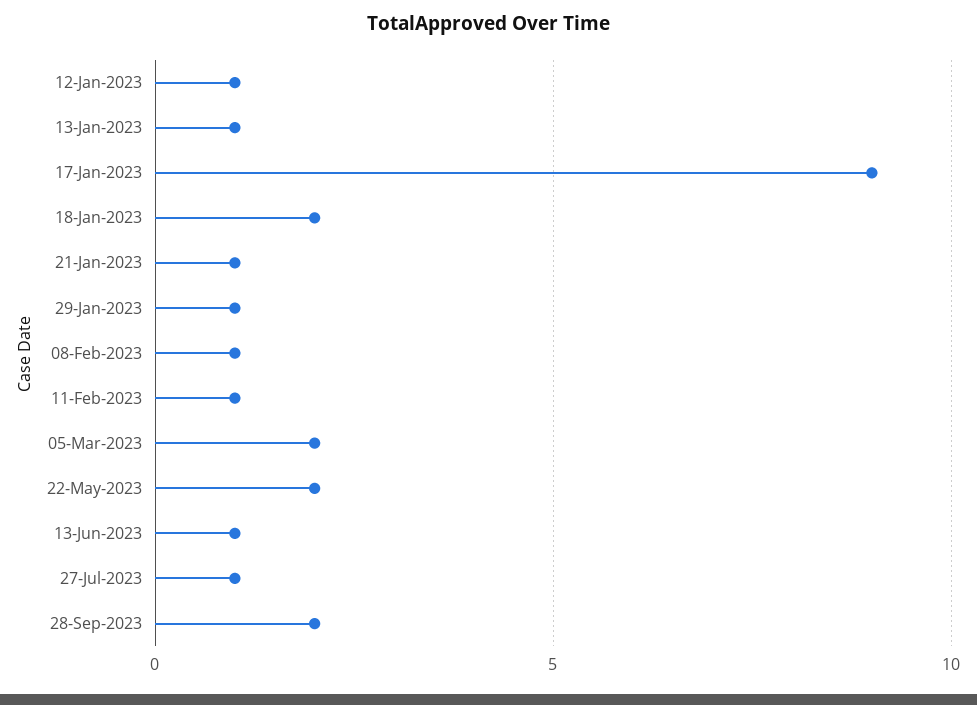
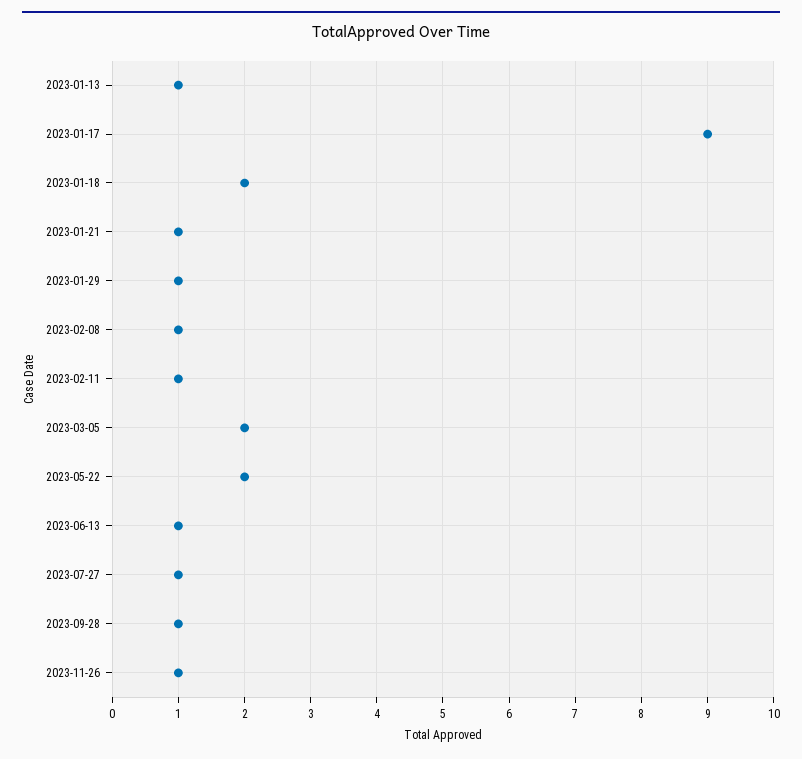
12-Jan-2023: 1 -> none
28-Sep-2023: 2 -> 1
2023-11-26: none -> 1

